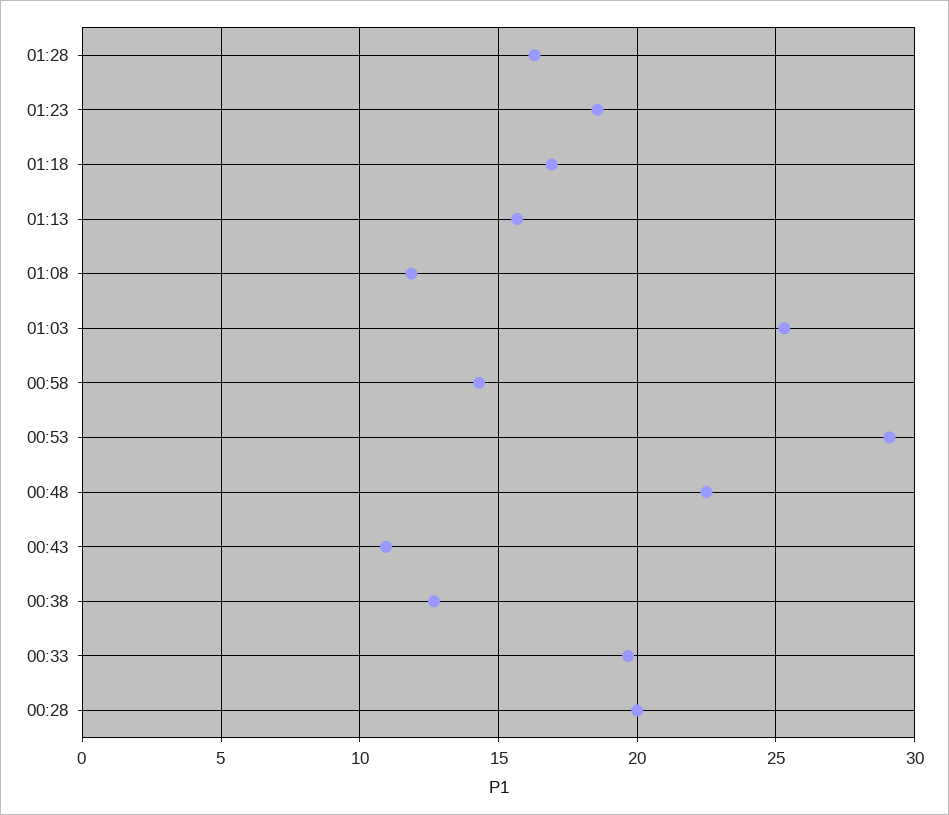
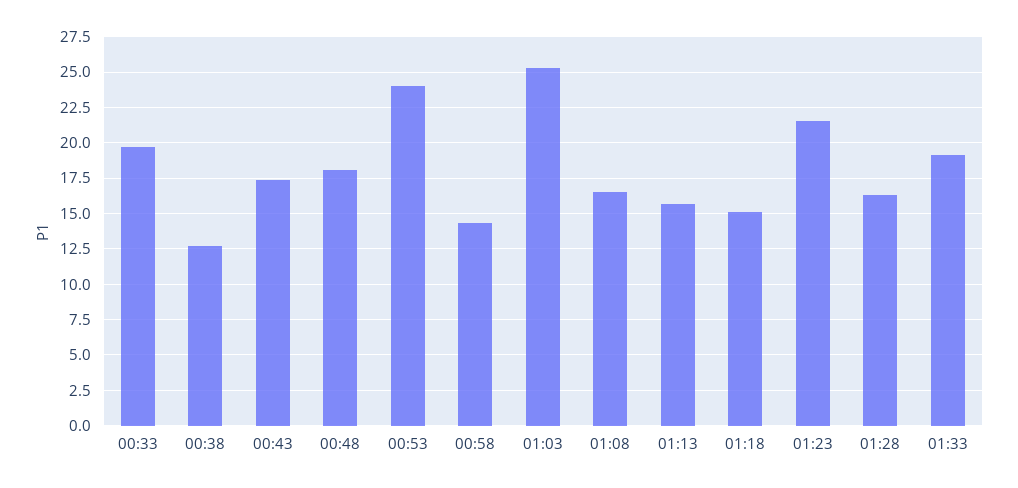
01:23: 18.5 -> 21.5
01:18: 17 -> 15
01:08: 12 -> 16.5
00:53: 29 -> 24
00:48: 22.5 -> 18
00:43: 11 -> 17.5
00:28: 20 -> none
01:33: none -> 19

